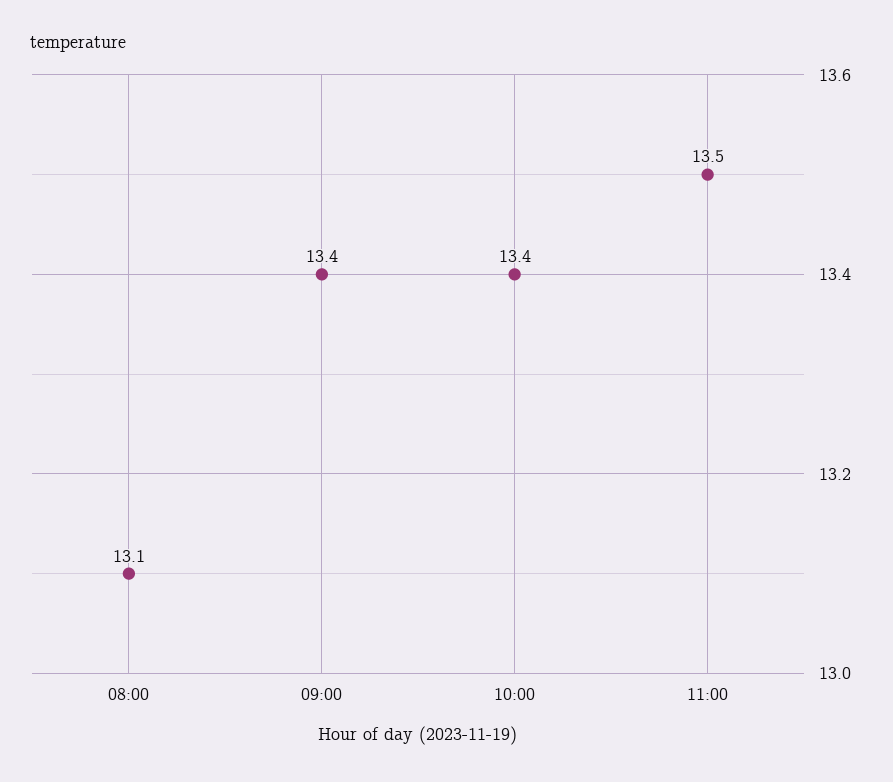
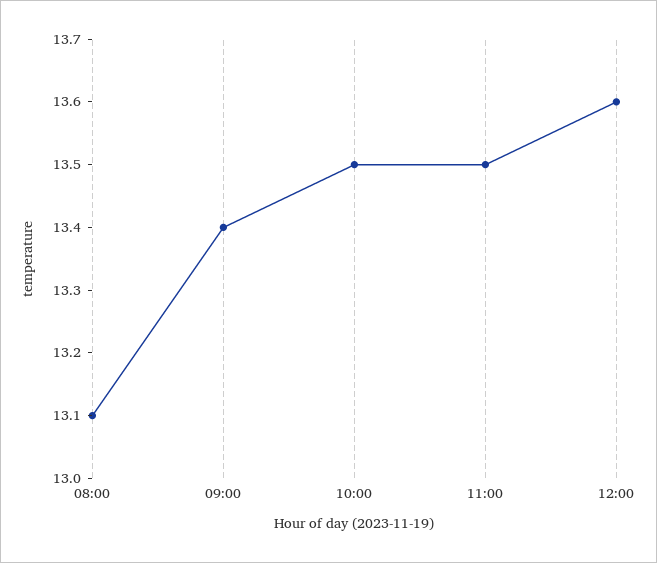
10:00: 13.4 -> 13.5
12:00: none -> 13.6

